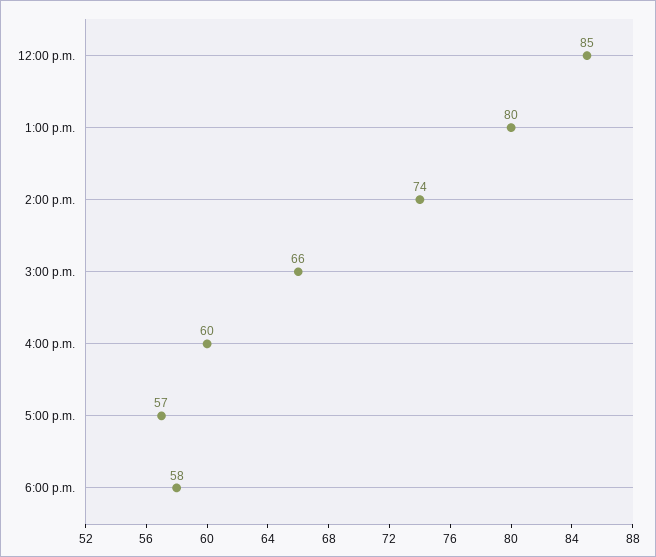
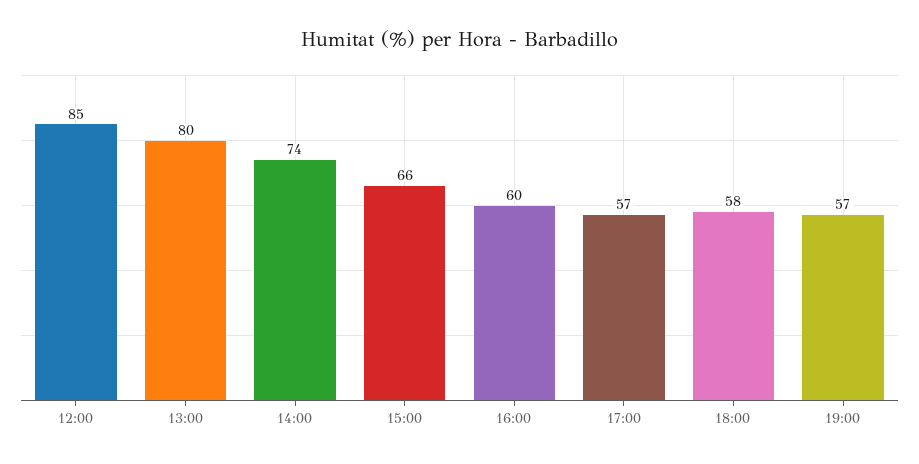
19:00: none -> 57

